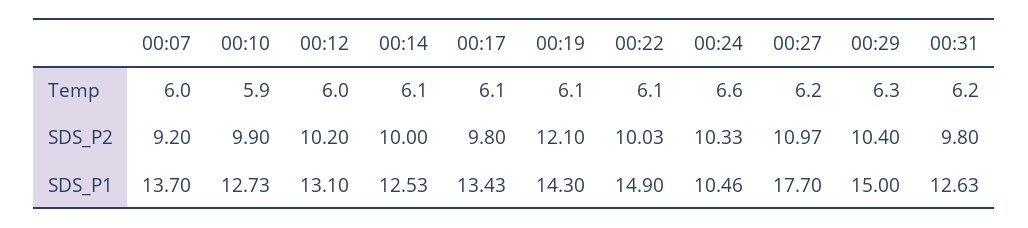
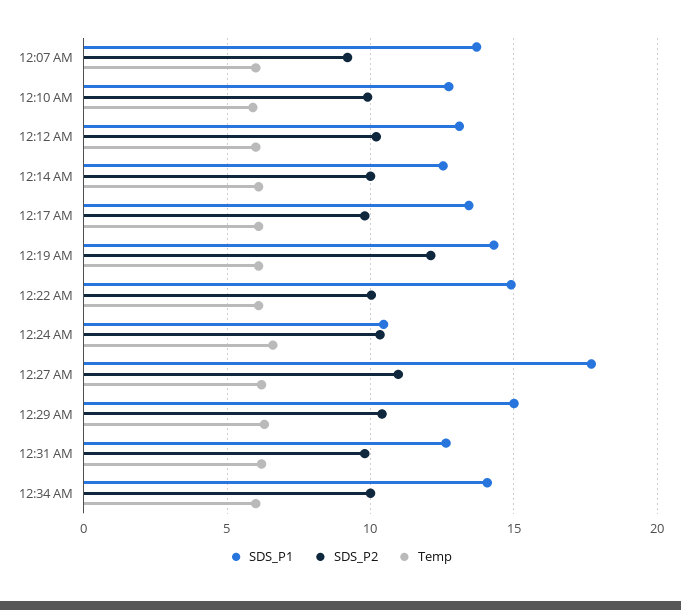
SDS_P1, 12:34 AM: none -> 14
SDS_P2, 12:34 AM: none -> 10
Temp, 12:34 AM: none -> 6

